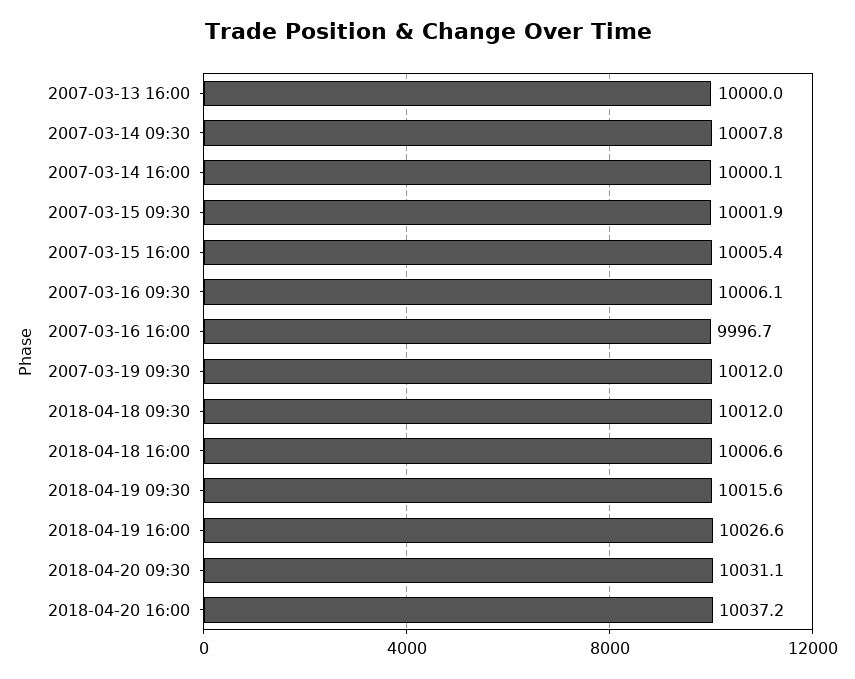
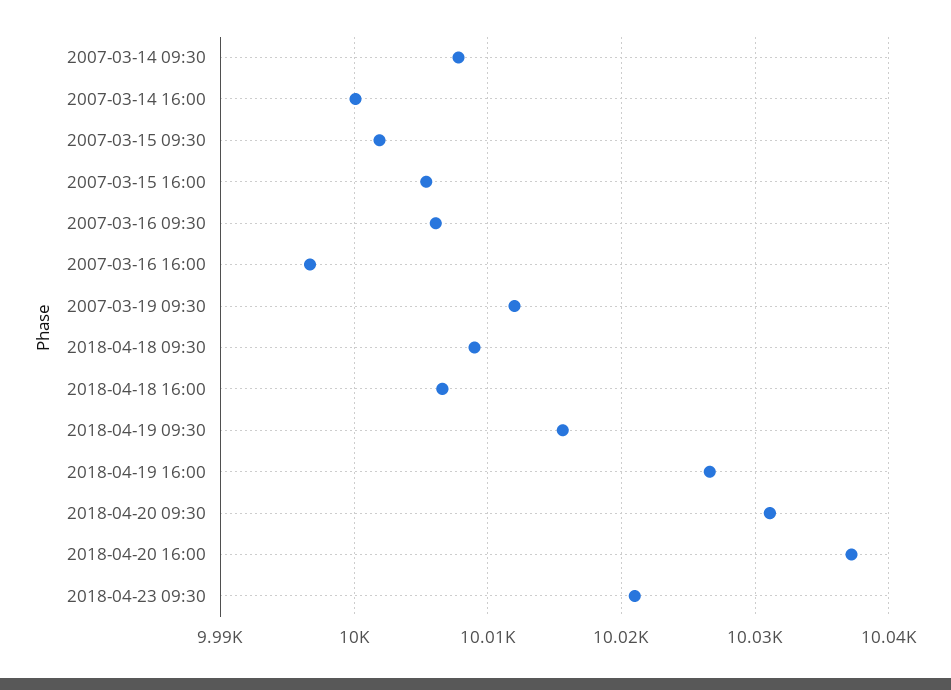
2007-03-13 16:00: 10000 -> none
2018-04-18 09:30: 10012 -> 10009
2018-04-23 09:30: none -> 10021

